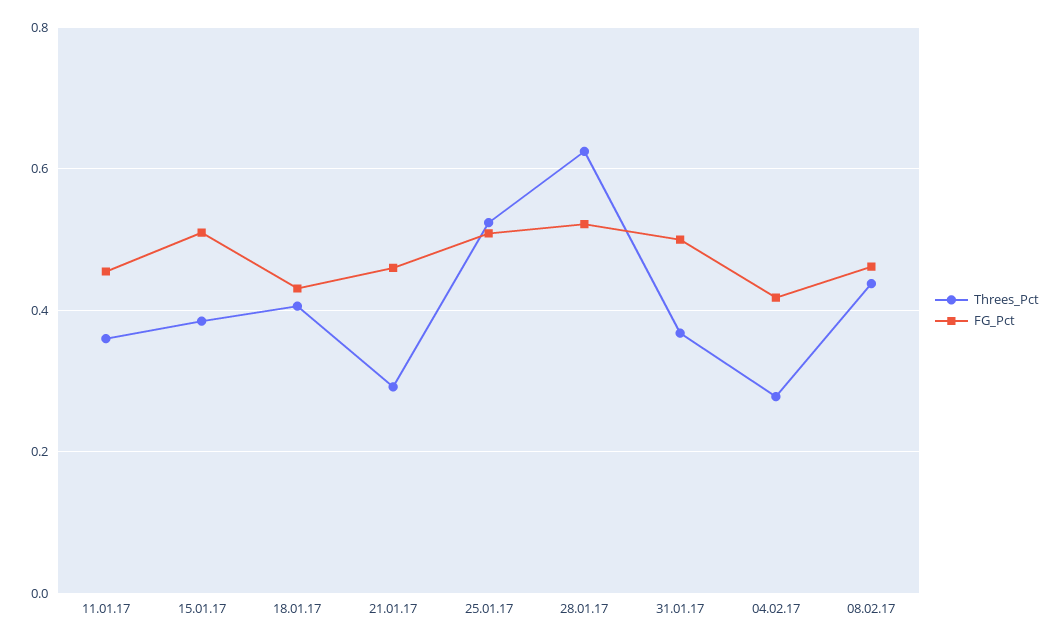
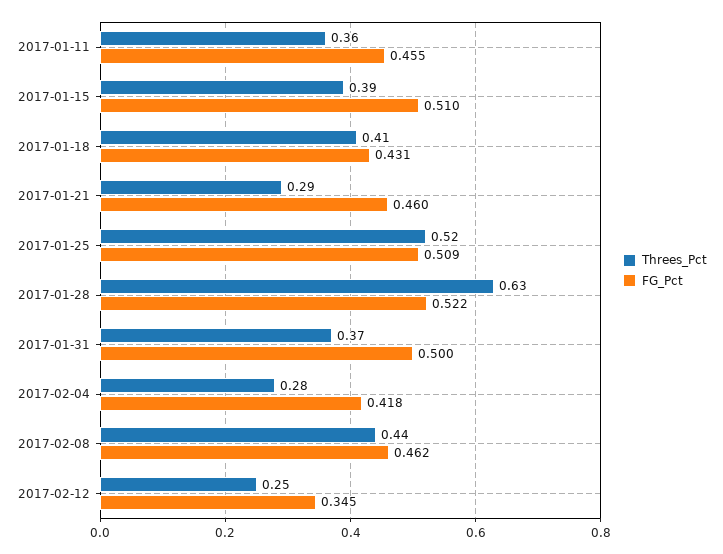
Threes_Pct, 2017-02-12: none -> 0.25
FG_Pct, 2017-02-12: none -> 0.345

